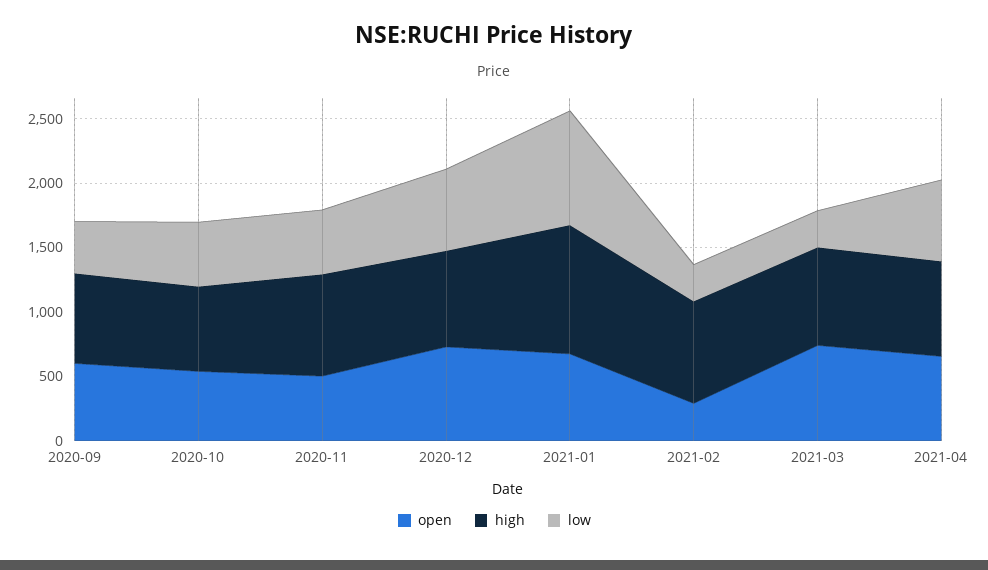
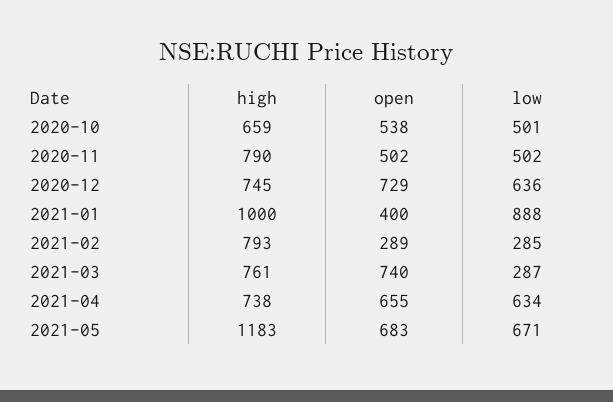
open, 2020-09: 600 -> none
high, 2020-09: 700 -> none
low, 2020-09: 400 -> none
open, 2021-01: 700 -> 400
high, 2021-05: none -> 1183
open, 2021-05: none -> 683
low, 2021-05: none -> 671

